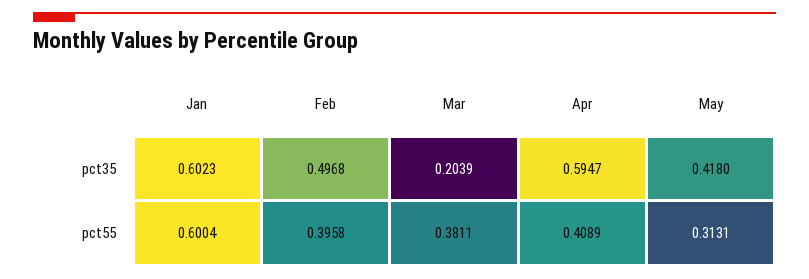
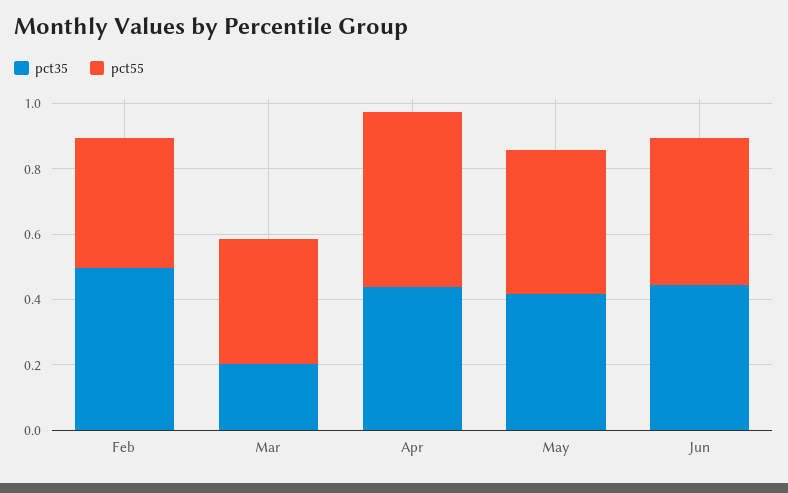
pct35, Jan: 0.6023 -> none
pct35, Apr: 0.5947 -> 0.45
pct55, Jan: 0.6004 -> none
pct55, Apr: 0.4089 -> 0.55
pct55, May: 0.3131 -> 0.45
pct35, Jun: none -> 0.45
pct55, Jun: none -> 0.45

